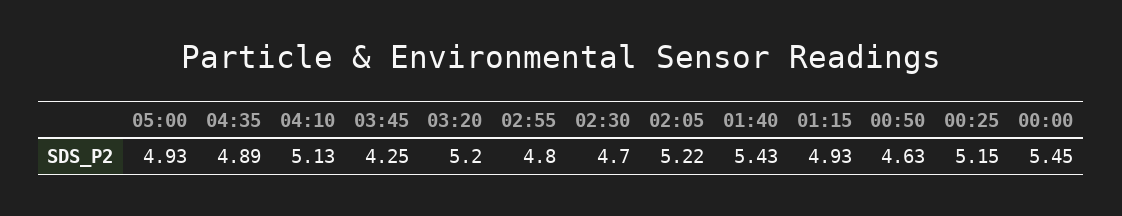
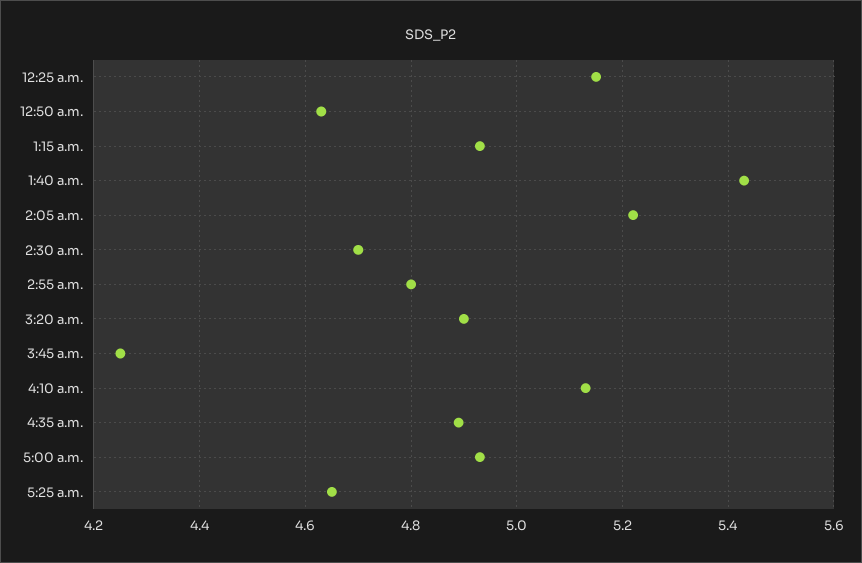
03:20: 5.2 -> 4.9
00:00: 5.45 -> none
5:25 a.m.: none -> 4.65

